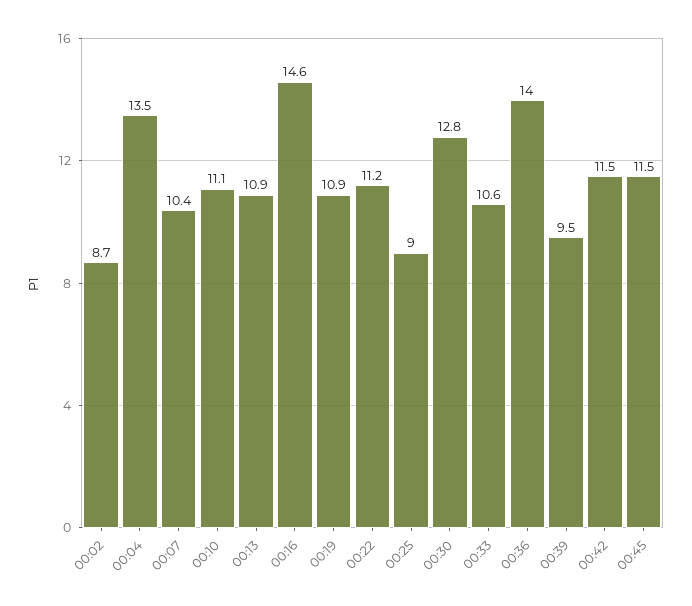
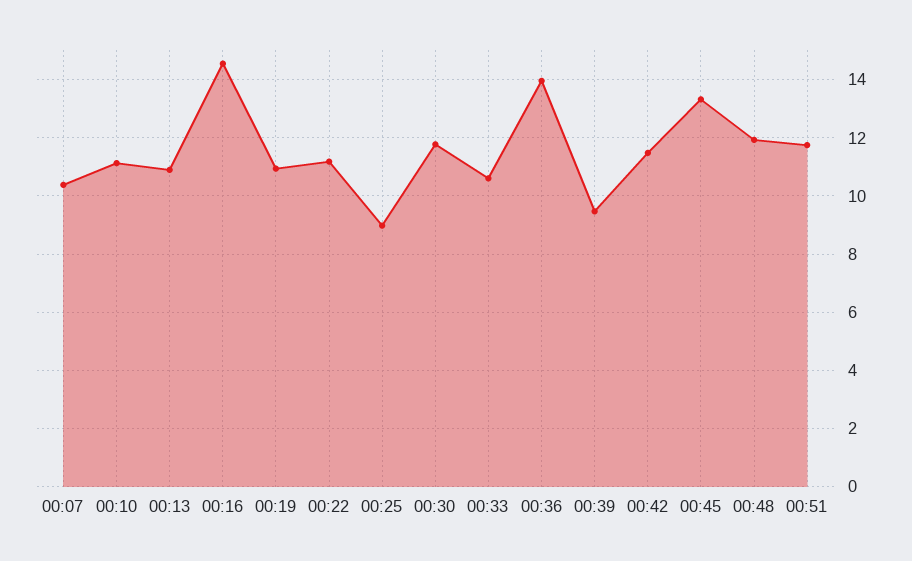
00:02: 8.7 -> none
00:04: 13.5 -> none
00:30: 12.8 -> 11.75
00:45: 11.5 -> 13.25
00:48: none -> 12
00:51: none -> 11.75

